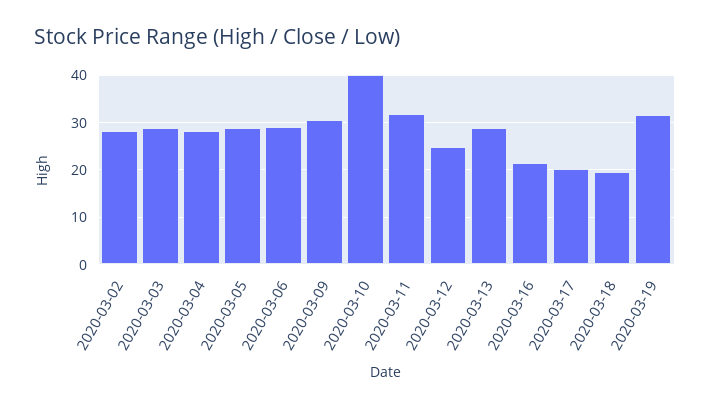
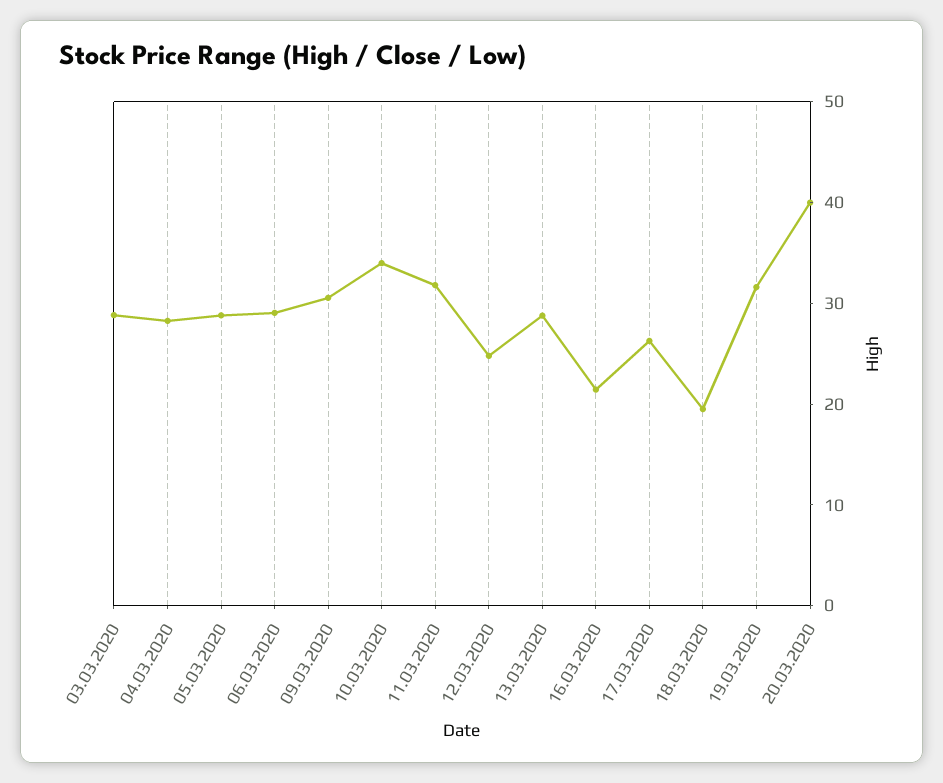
2020-03-02: 28 -> none
2020-03-10: 40 -> 34
2020-03-17: 20 -> 26
20.03.2020: none -> 40

